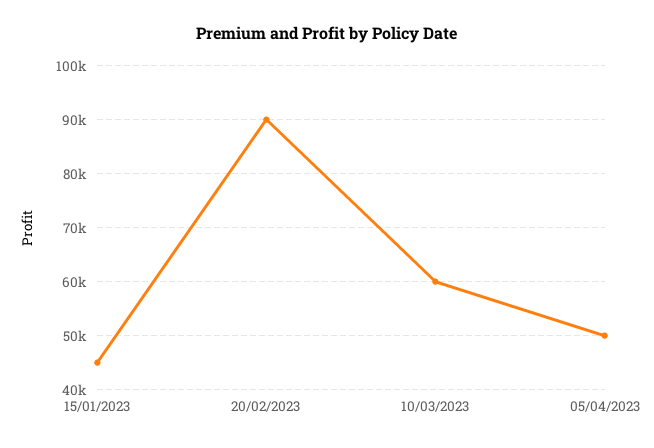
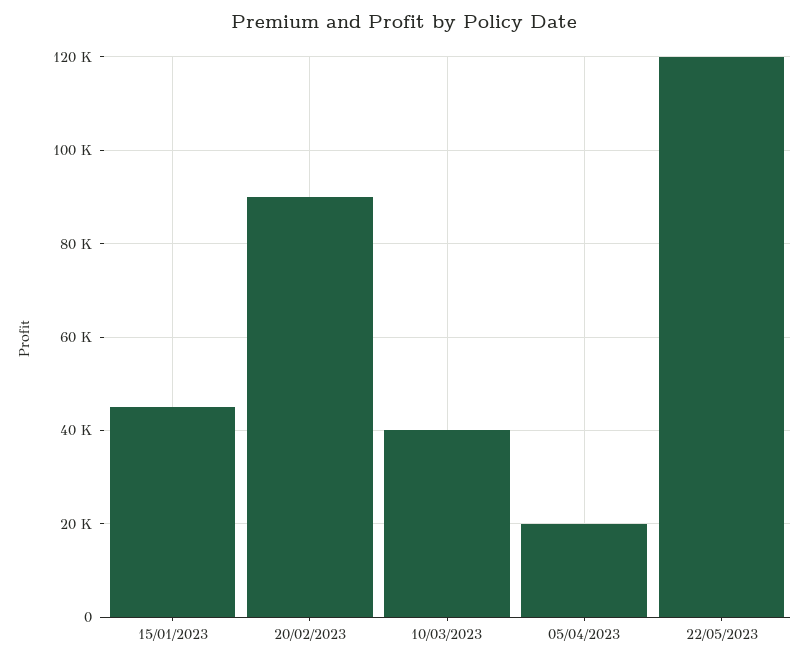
10/03/2023: 60000 -> 40000
05/04/2023: 50000 -> 20000
22/05/2023: none -> 120000

